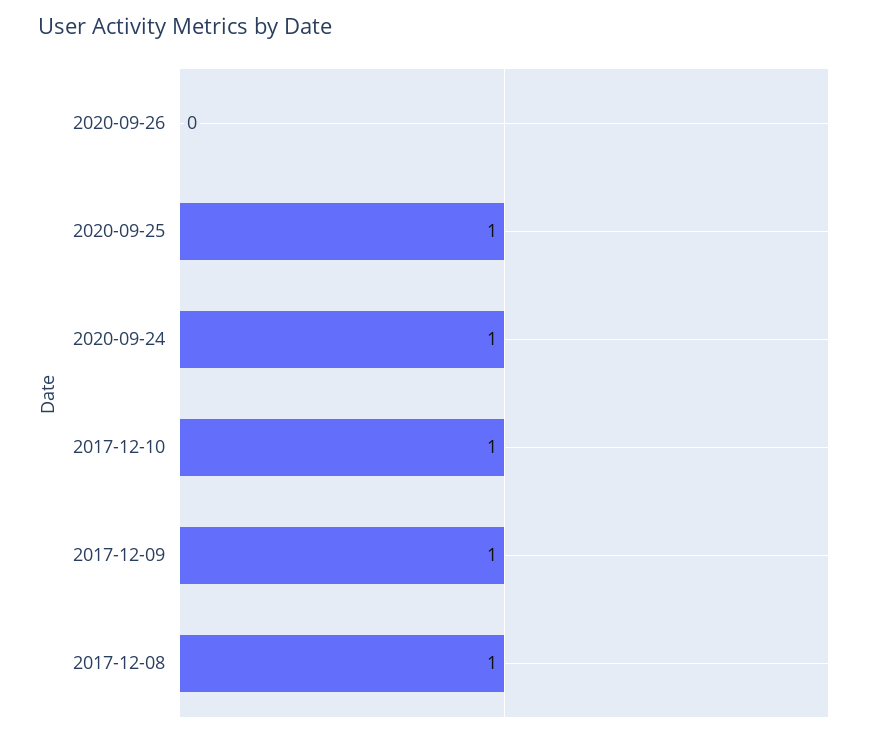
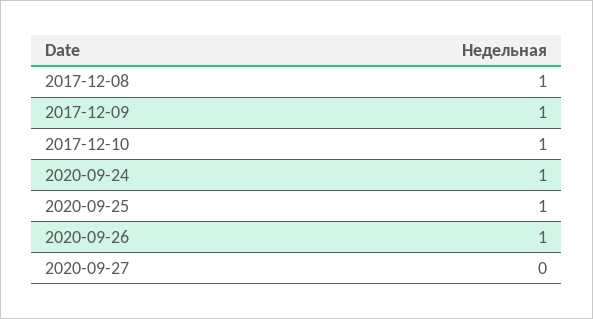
2020-09-26: 0 -> 1
2020-09-27: none -> 0

